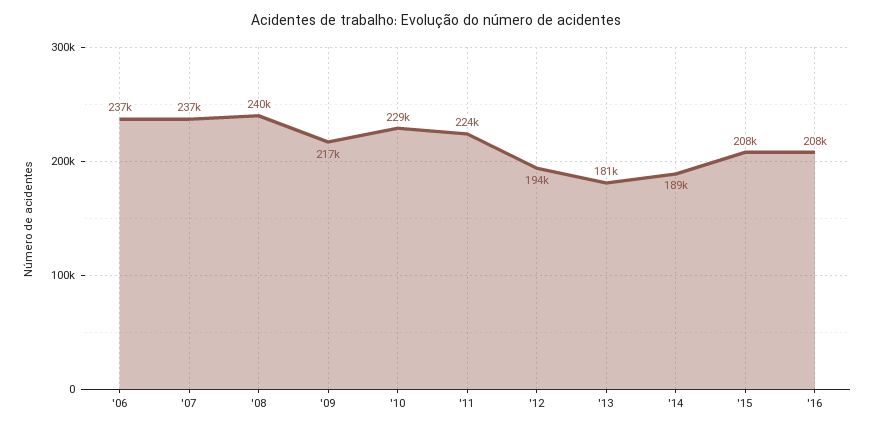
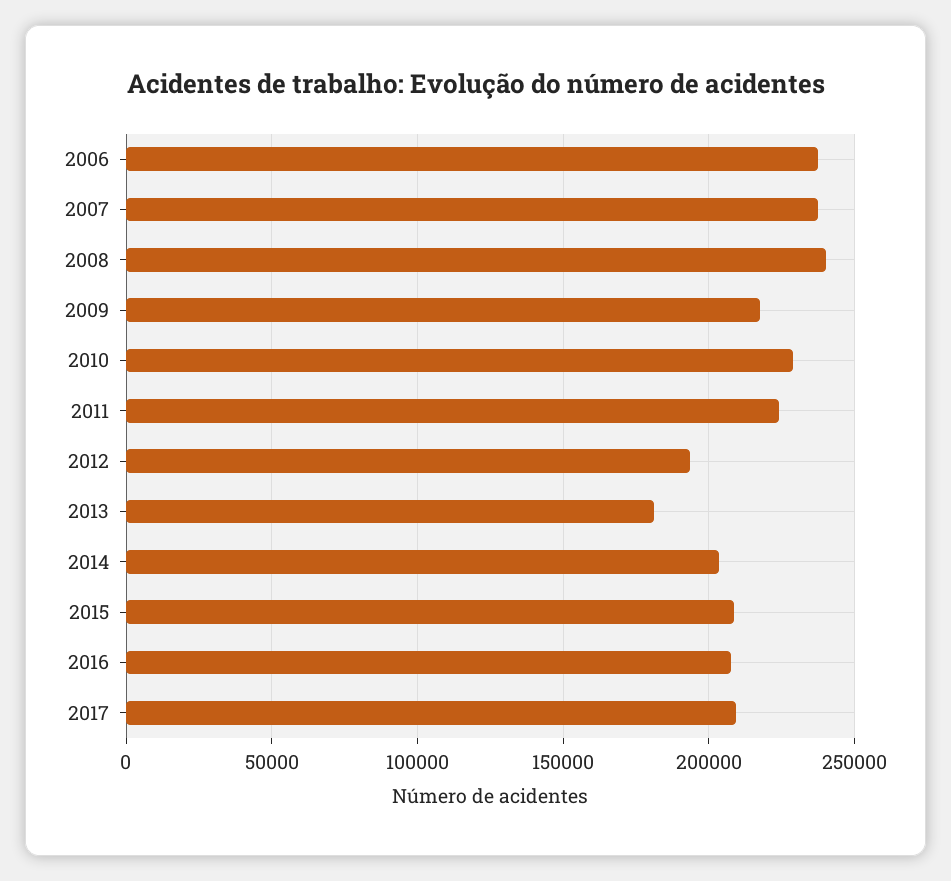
'14: 189000 -> 205000
2017: none -> 210000

